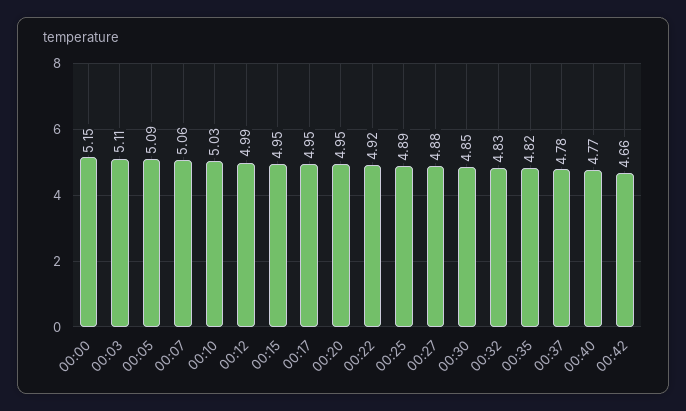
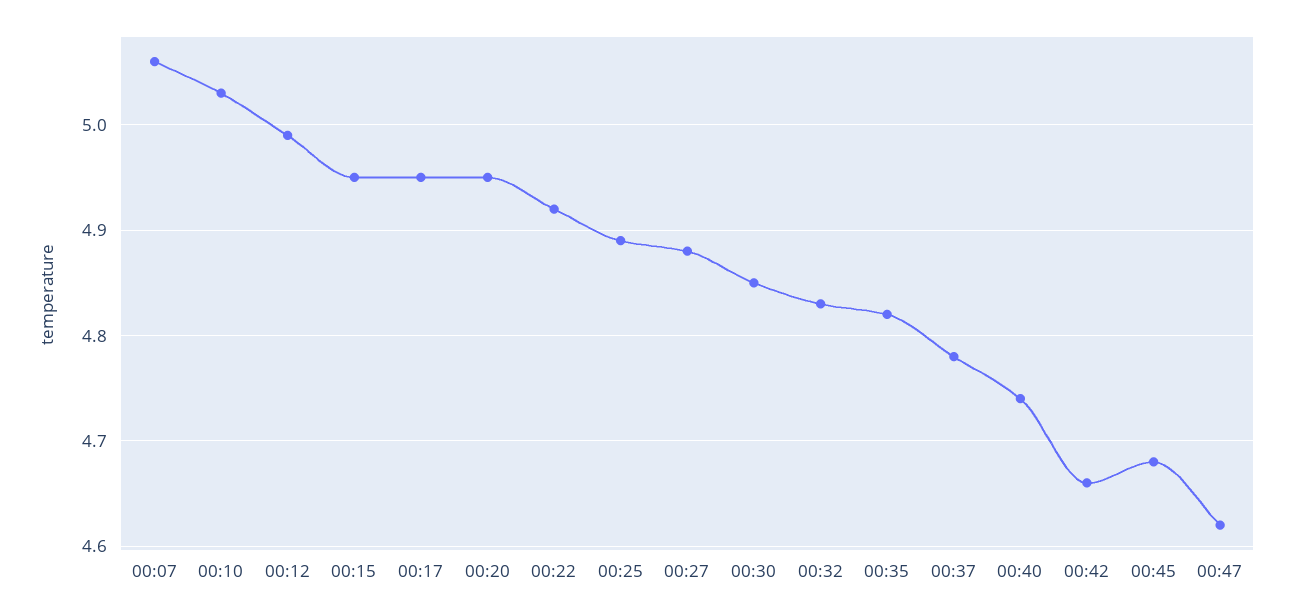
00:00: 5.15 -> none
00:03: 5.11 -> none
00:05: 5.09 -> none
00:40: 4.77 -> 4.74
00:45: none -> 4.68
00:47: none -> 4.62

